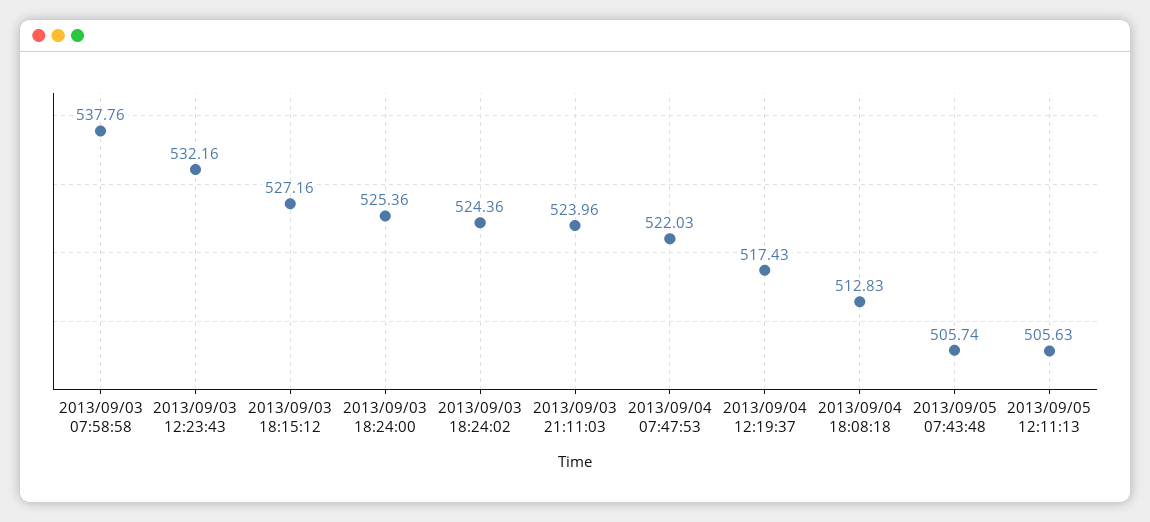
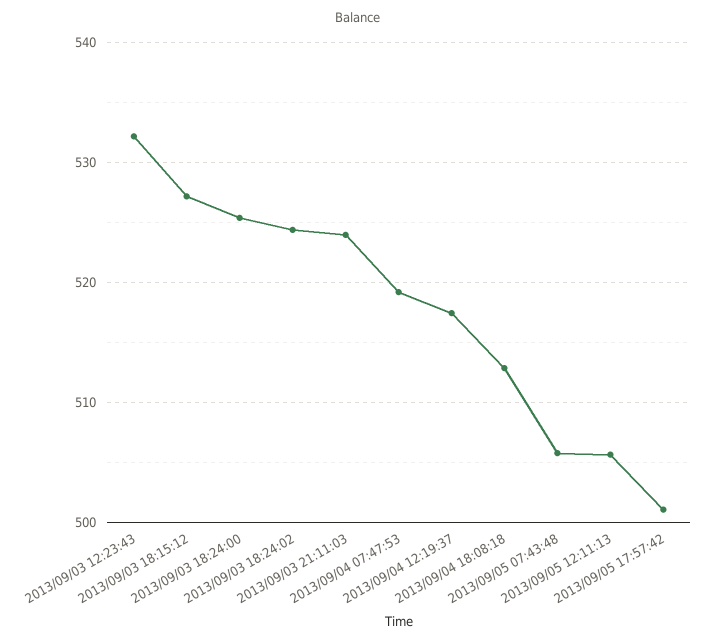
2013/09/03 07:58:58: 537.76 -> none
2013/09/04 07:47:53: 522.03 -> 519
2013/09/05 17:57:42: none -> 501

